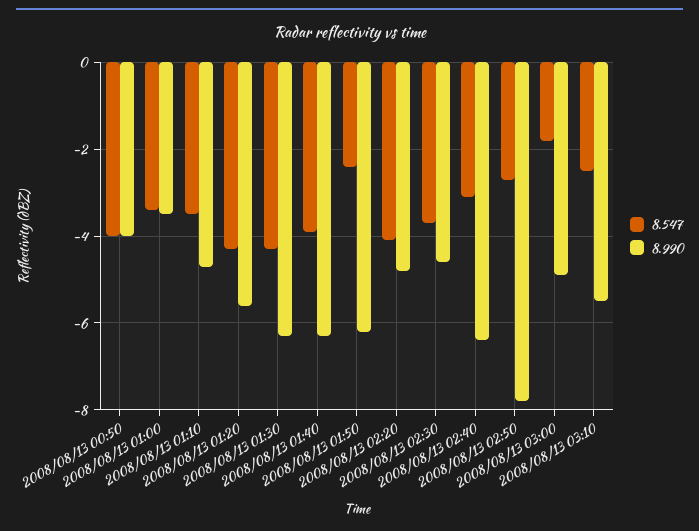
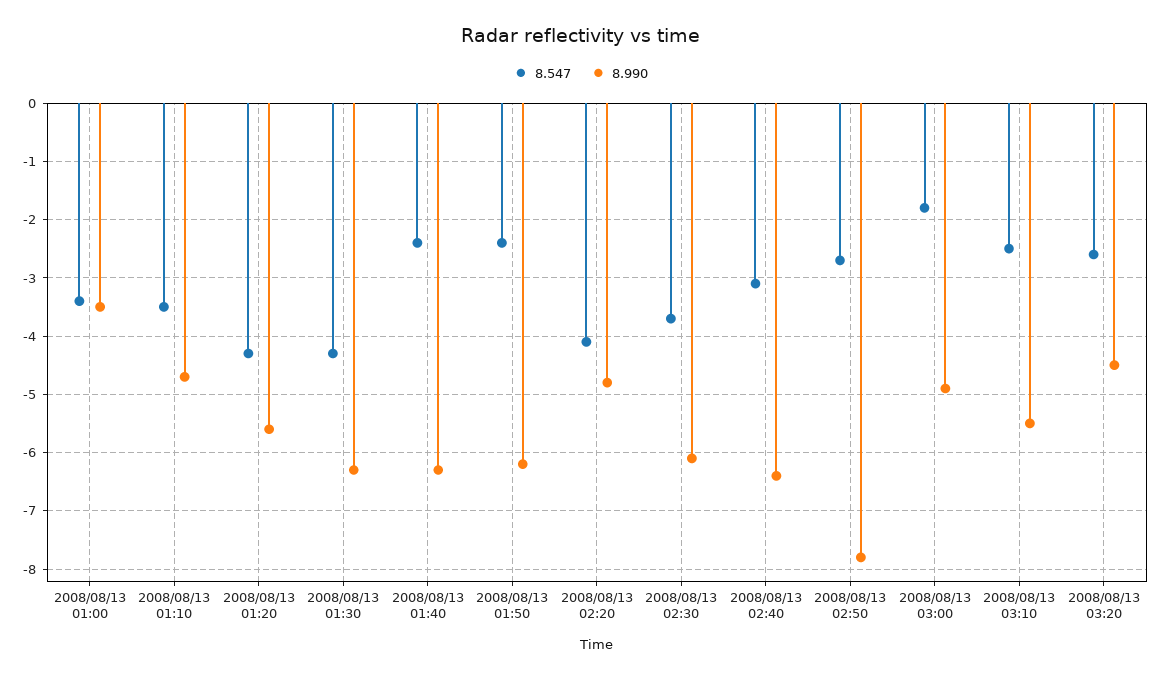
8.547, 2008/08/13 00:50: -4 -> none
8.990, 2008/08/13 00:50: -4 -> none
8.547, 2008/08/13 01:40: -4 -> -2.5
8.990, 2008/08/13 02:30: -4.5 -> -6
8.547, 2008/08/13 03:20: none -> -2.5
8.990, 2008/08/13 03:20: none -> -4.5

